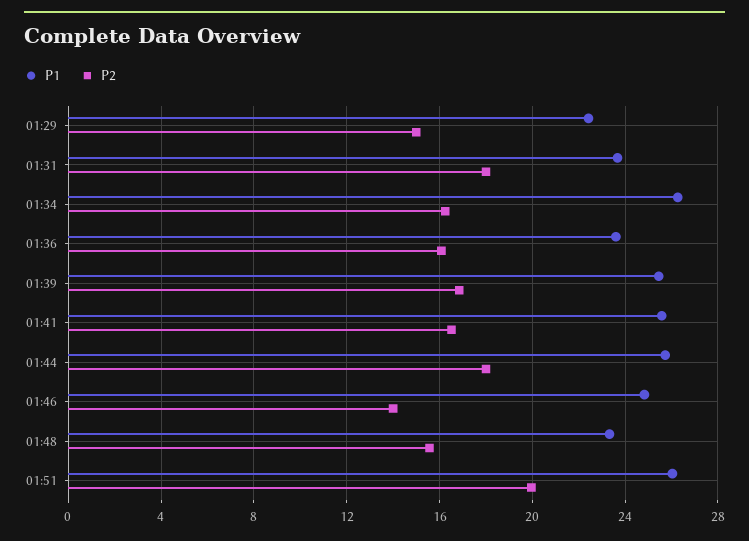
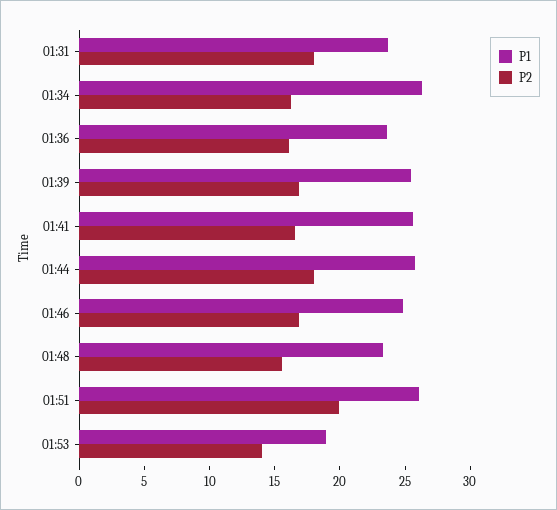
P1, 01:29: 22.5 -> none
P2, 01:29: 15 -> none
P2, 01:46: 14 -> 17
P1, 01:53: none -> 19
P2, 01:53: none -> 14

